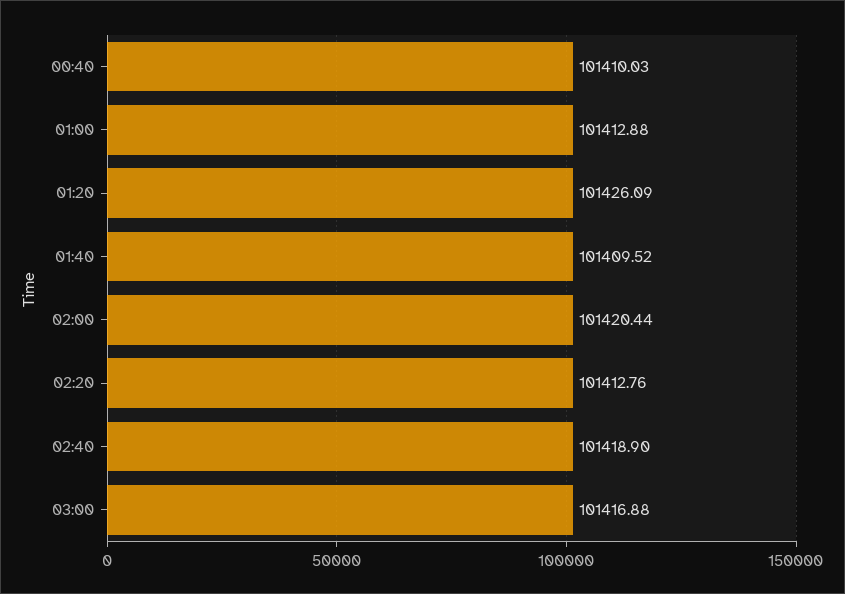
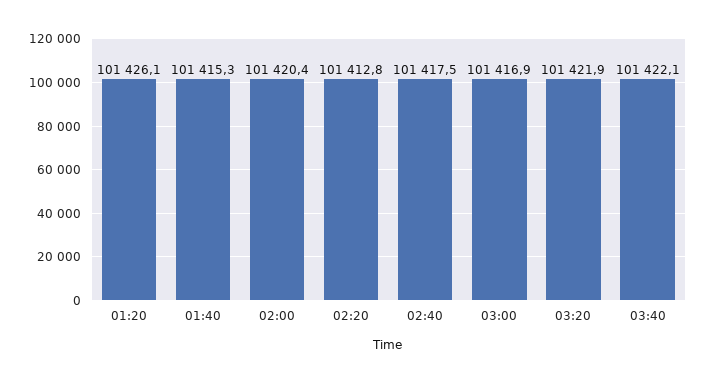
00:40: 101410.03 -> none
01:00: 101412.88 -> none
01:40: 101409.52 -> 101415.3
02:40: 101418.9 -> 101417.5
03:20: none -> 101421.9
03:40: none -> 101422.1

